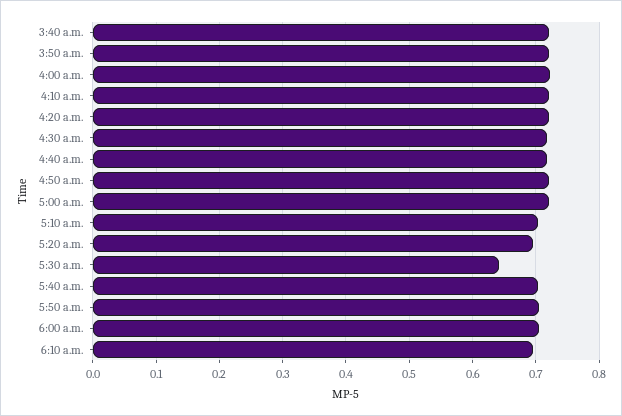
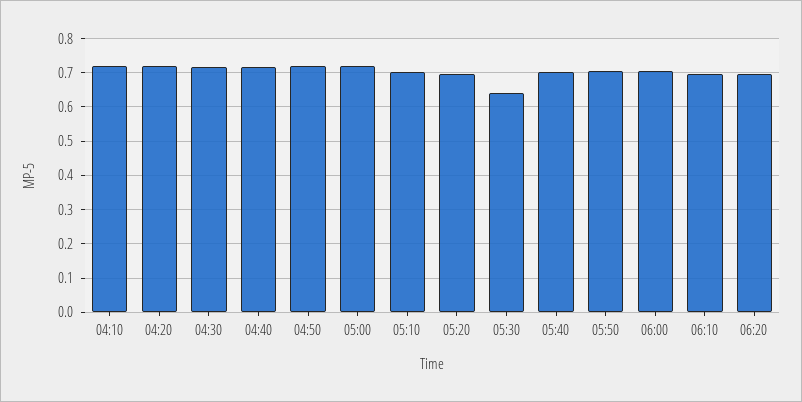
3:40 a.m.: 0.72 -> none
3:50 a.m.: 0.72 -> none
4:00 a.m.: 0.72 -> none
06:20: none -> 0.7

